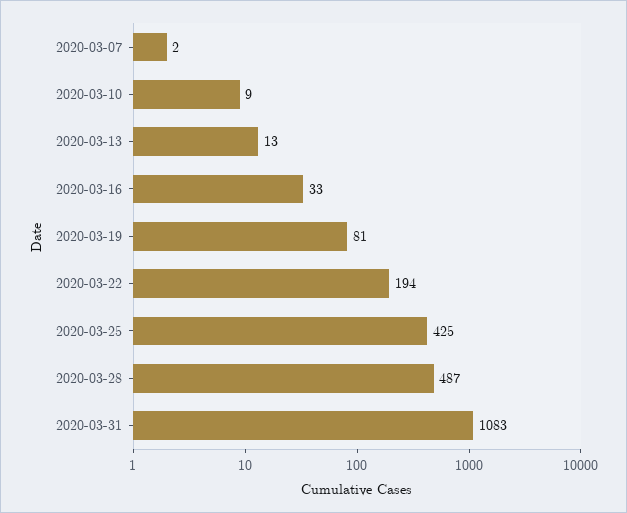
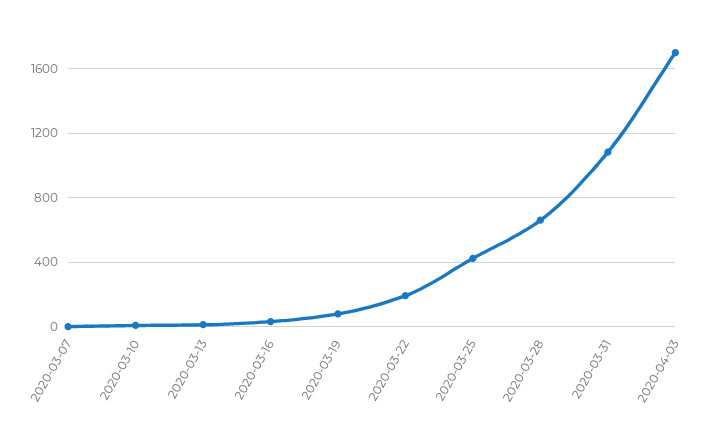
2020-03-28: 487 -> 650
2020-04-03: none -> 1700

